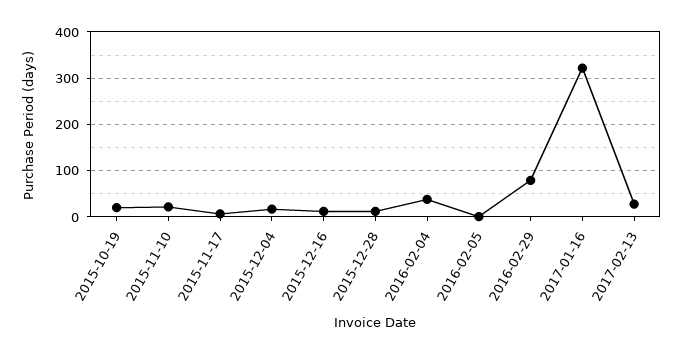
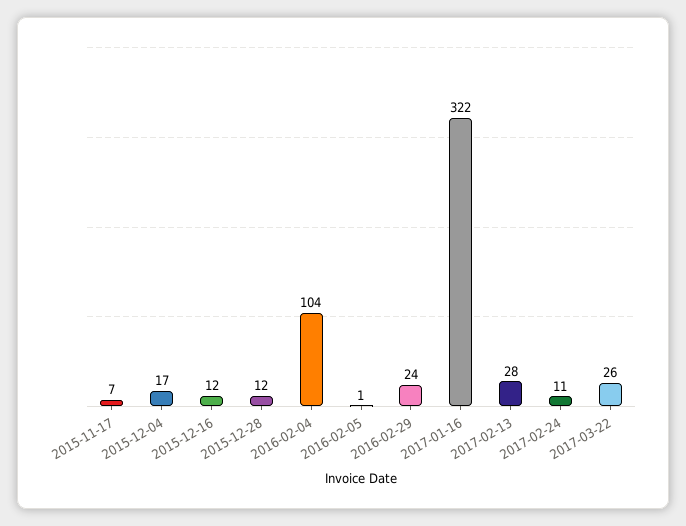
2015-10-19: 20 -> none
2015-11-10: 20 -> none
2016-02-04: 40 -> 104
2016-02-29: 80 -> 24
2017-02-24: none -> 11
2017-03-22: none -> 26

